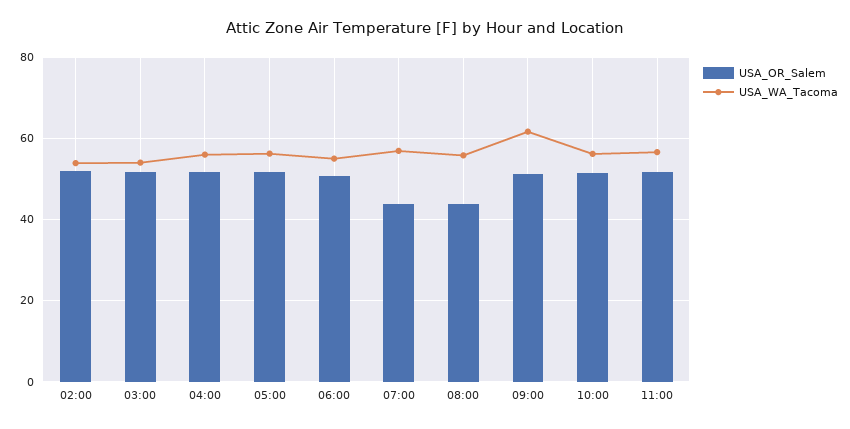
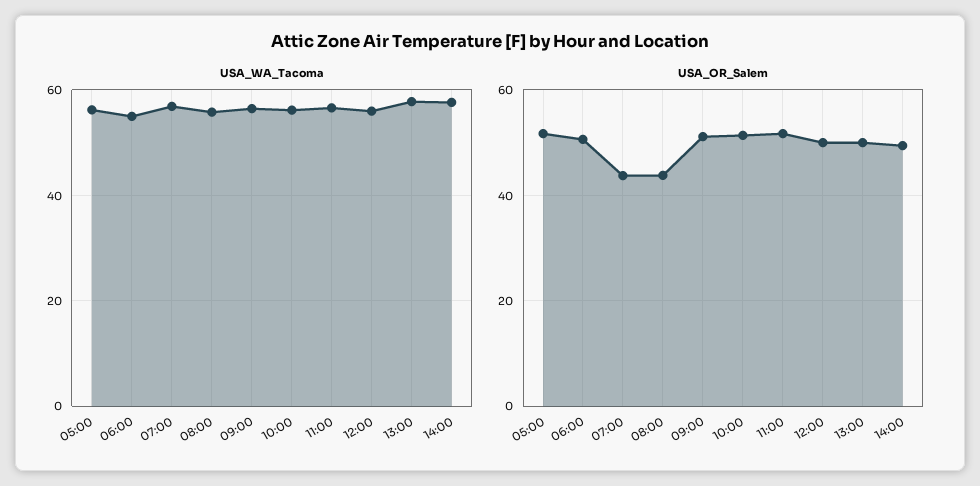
USA_OR_Salem, 02:00: 52 -> none
USA_WA_Tacoma, 02:00: 54 -> none
USA_OR_Salem, 03:00: 52 -> none
USA_WA_Tacoma, 03:00: 54 -> none
USA_OR_Salem, 04:00: 52 -> none
USA_WA_Tacoma, 04:00: 56 -> none
USA_WA_Tacoma, 09:00: 62 -> 56
USA_WA_Tacoma, 12:00: none -> 56
USA_WA_Tacoma, 13:00: none -> 58
USA_WA_Tacoma, 14:00: none -> 58
USA_OR_Salem, 12:00: none -> 50
USA_OR_Salem, 13:00: none -> 50
USA_OR_Salem, 14:00: none -> 50

